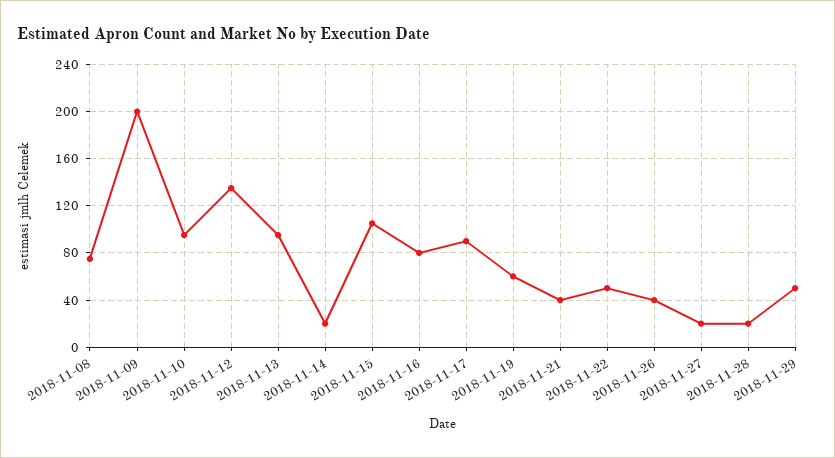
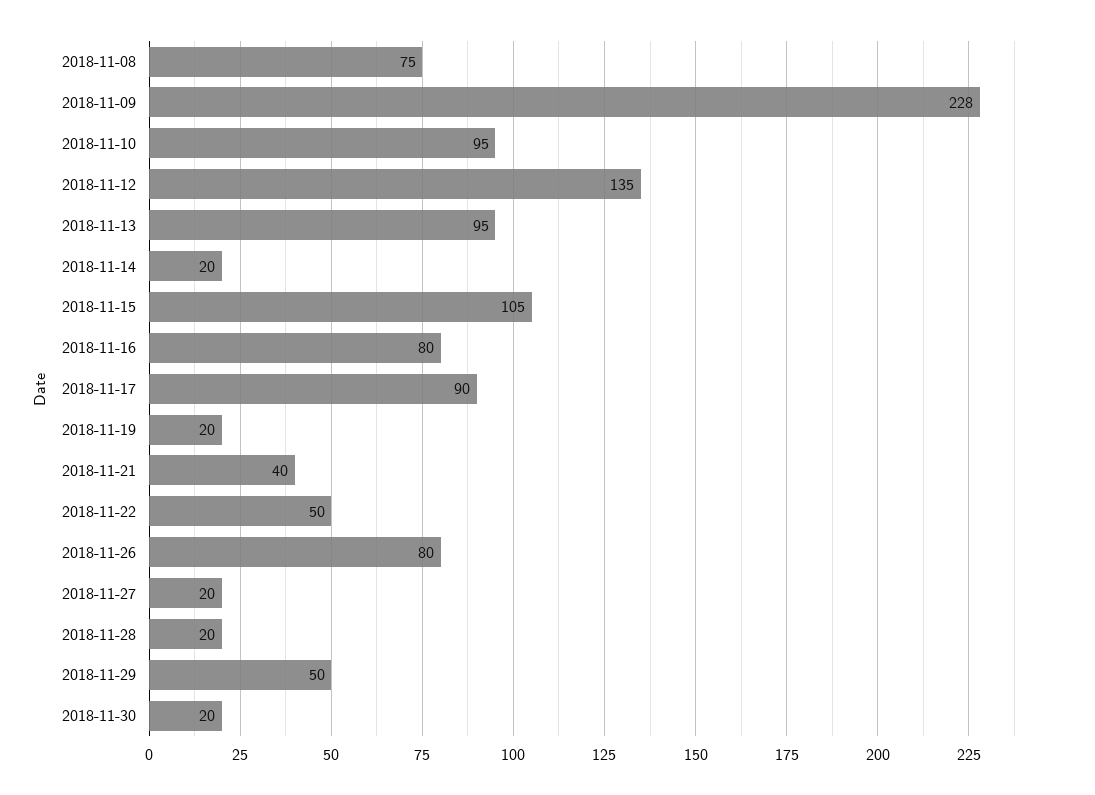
2018-11-09: 200 -> 228
2018-11-19: 60 -> 20
2018-11-26: 40 -> 80
2018-11-30: none -> 20

